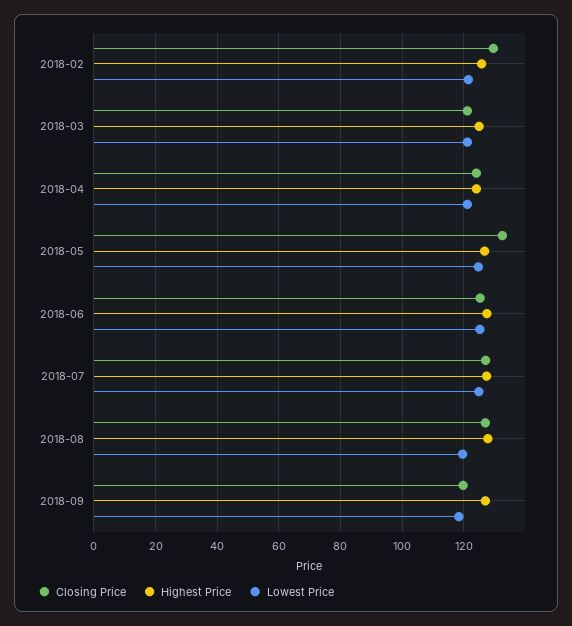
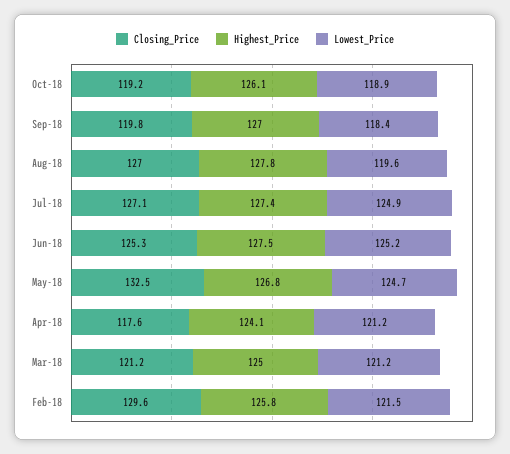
Closing Price, 2018-04: 124 -> 117.6
Closing Price, Oct-18: none -> 119.2
Highest Price, Oct-18: none -> 126.1
Lowest Price, Oct-18: none -> 118.9

